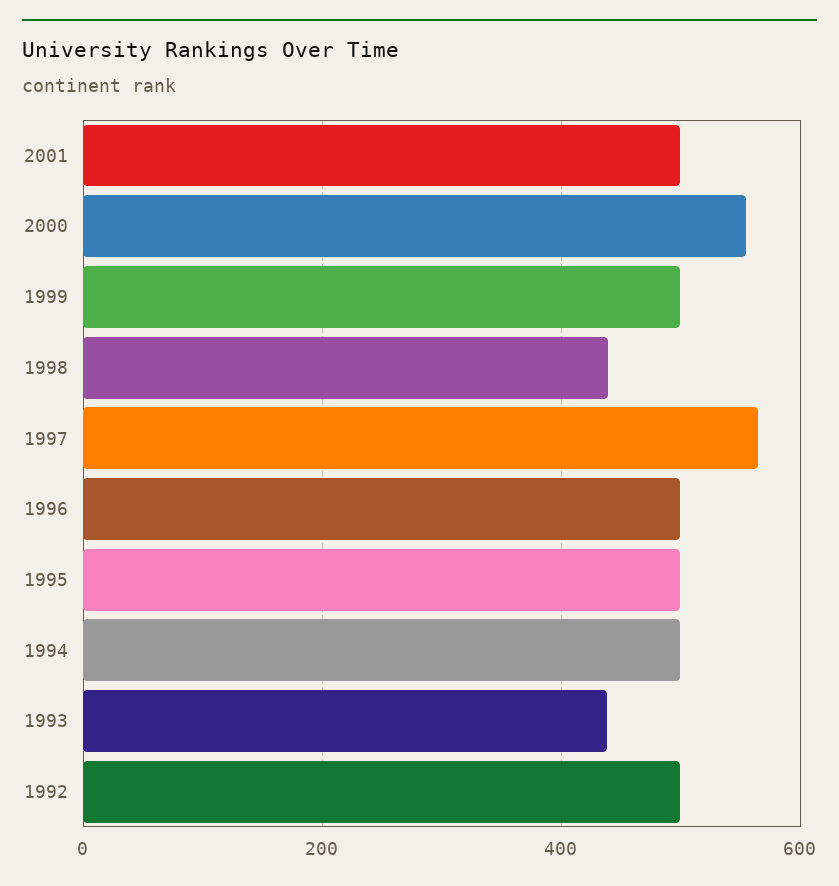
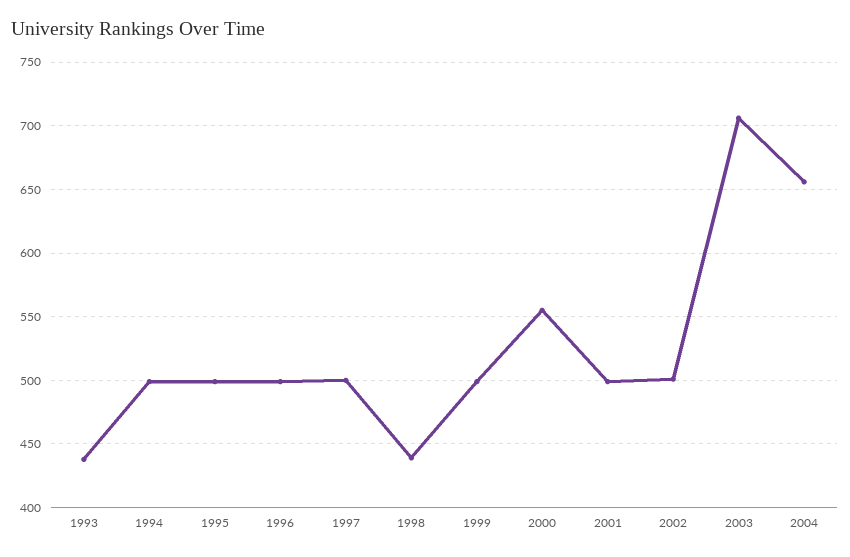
1997: 560 -> 500
1992: 500 -> none
2002: none -> 500
2003: none -> 705
2004: none -> 655

